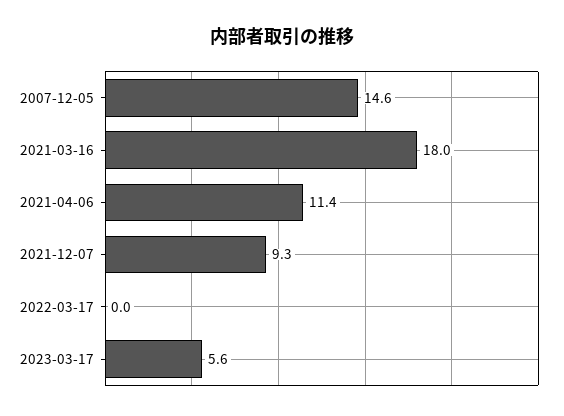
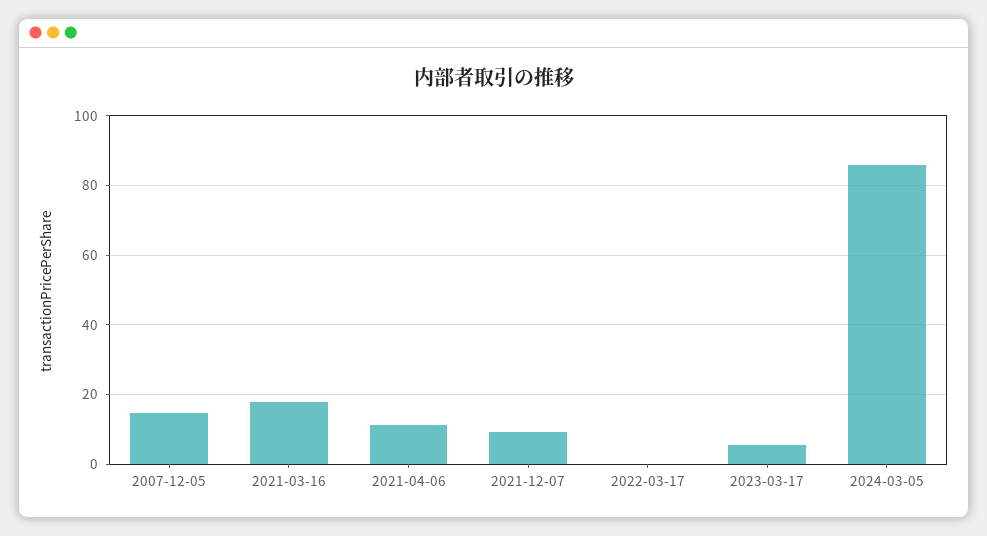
2024-03-05: none -> 86

